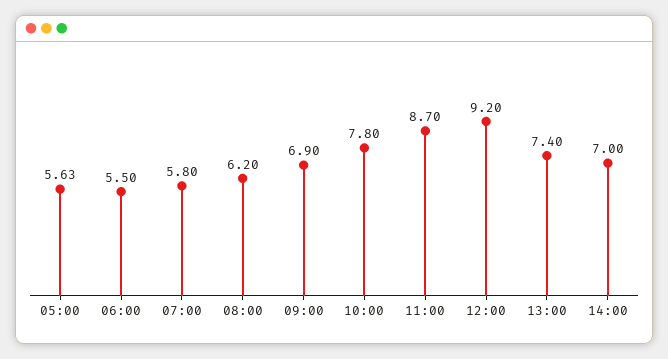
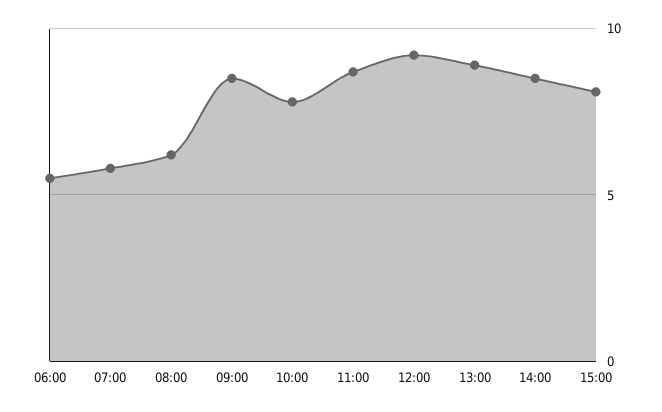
05:00: 5.63 -> none
09:00: 6.9 -> 8.5
13:00: 7.4 -> 9
14:00: 7 -> 8.5
15:00: none -> 8

